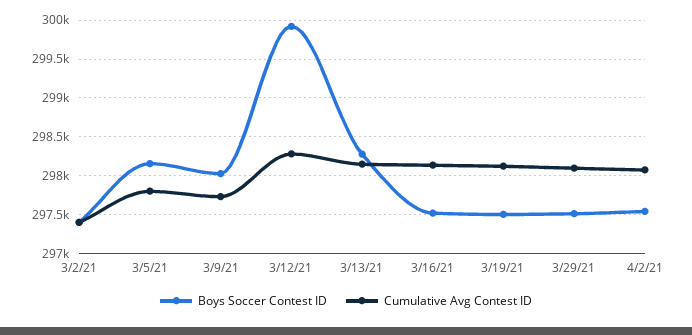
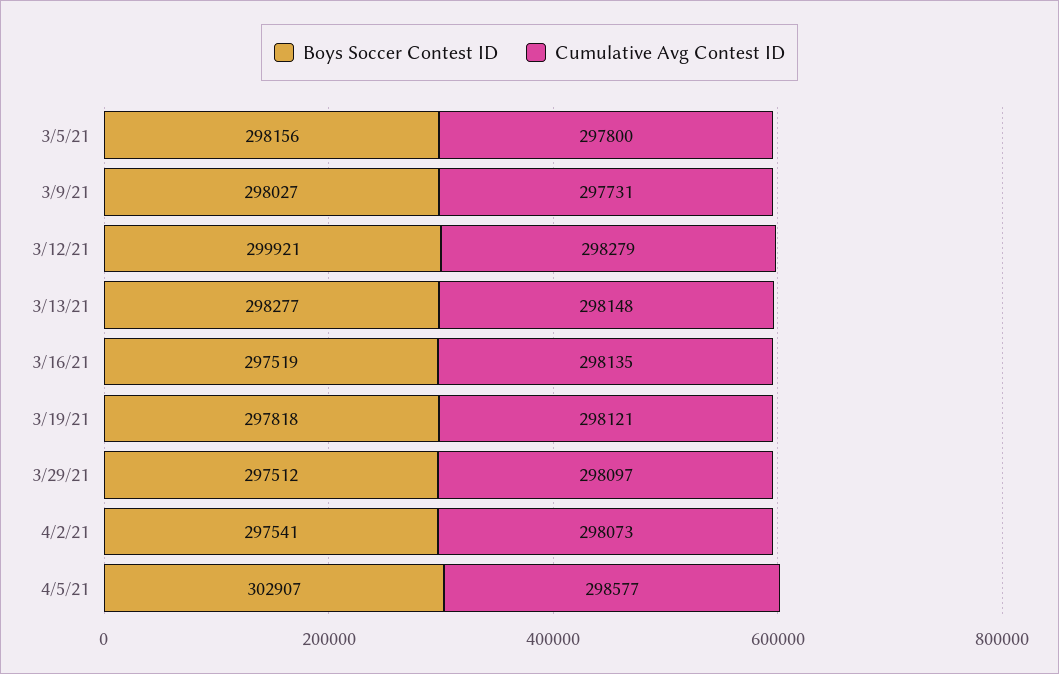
Boys Soccer Contest ID, 3/2/21: 297400 -> none
Cumulative Avg Contest ID, 3/2/21: 297400 -> none
Boys Soccer Contest ID, 3/19/21: 297500 -> 297818
Boys Soccer Contest ID, 4/5/21: none -> 302907
Cumulative Avg Contest ID, 4/5/21: none -> 298577

